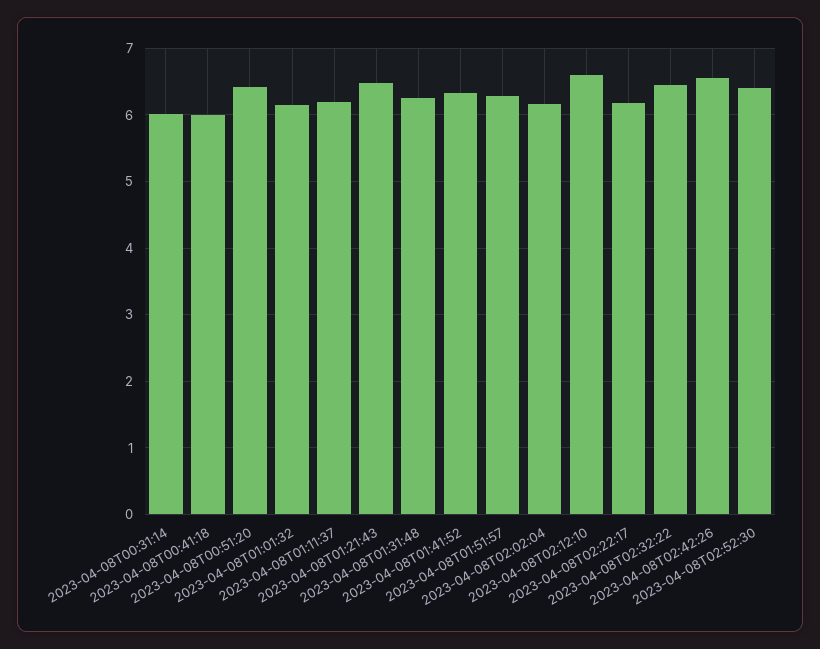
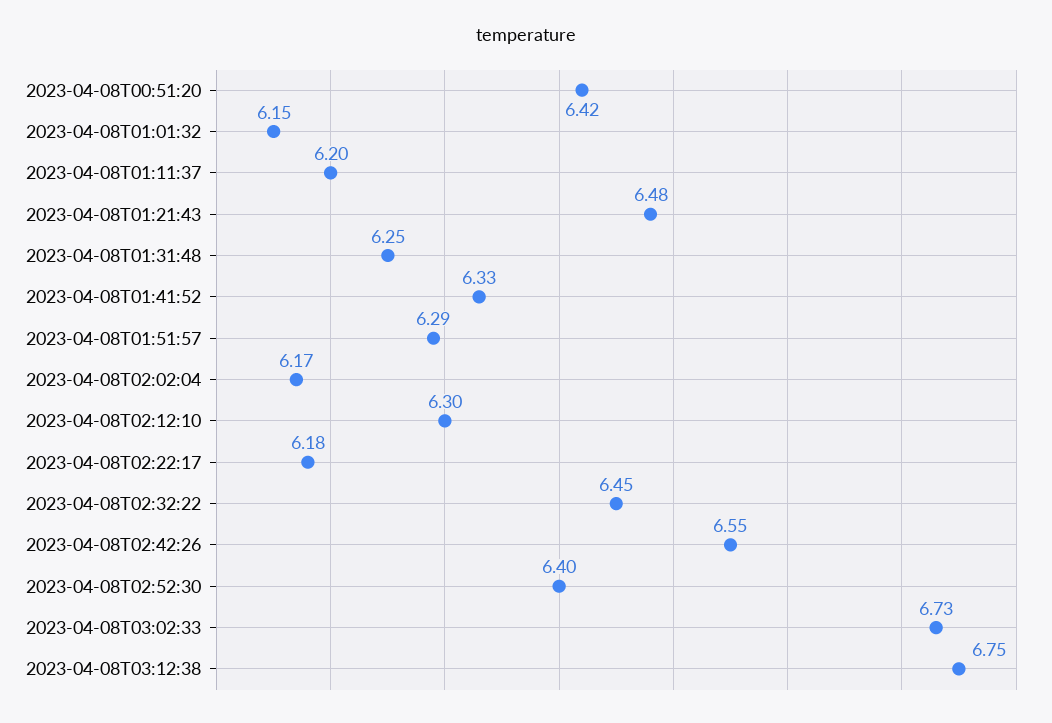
2023-04-08T00:31:14: 6 -> none
2023-04-08T00:41:18: 6 -> none
2023-04-08T02:12:10: 6.6 -> 6.3
2023-04-08T03:02:33: none -> 6.73
2023-04-08T03:12:38: none -> 6.75

